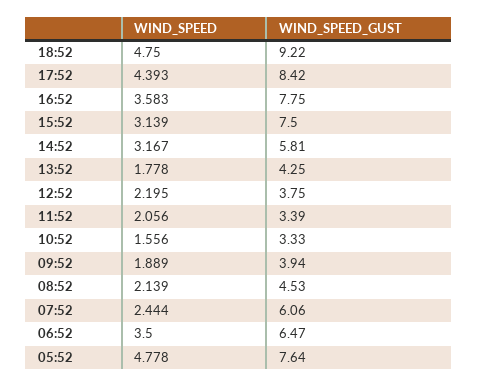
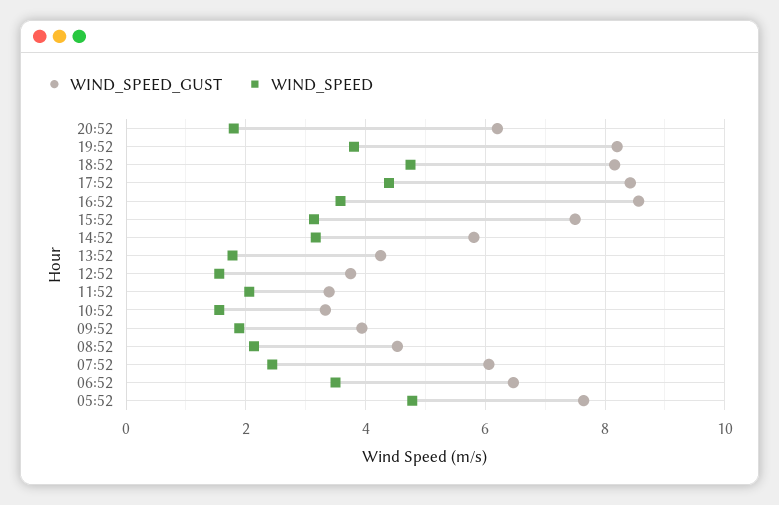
WIND_SPEED_GUST, 18:52: 9.22 -> 8.2
WIND_SPEED_GUST, 16:52: 7.75 -> 8.6
WIND_SPEED, 12:52: 2.195 -> 1.6
WIND_SPEED_GUST, 20:52: none -> 6.2
WIND_SPEED, 20:52: none -> 1.8
WIND_SPEED_GUST, 19:52: none -> 8.2
WIND_SPEED, 19:52: none -> 3.8

